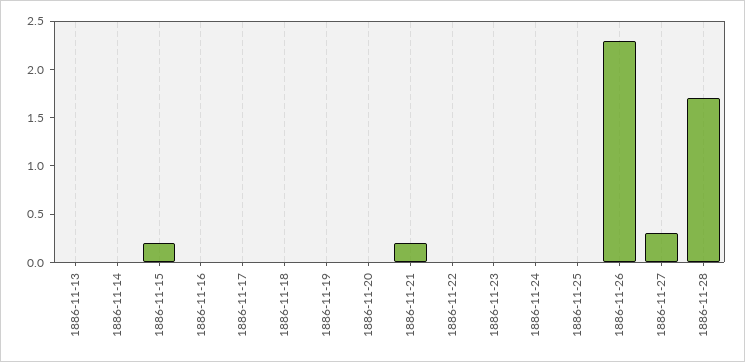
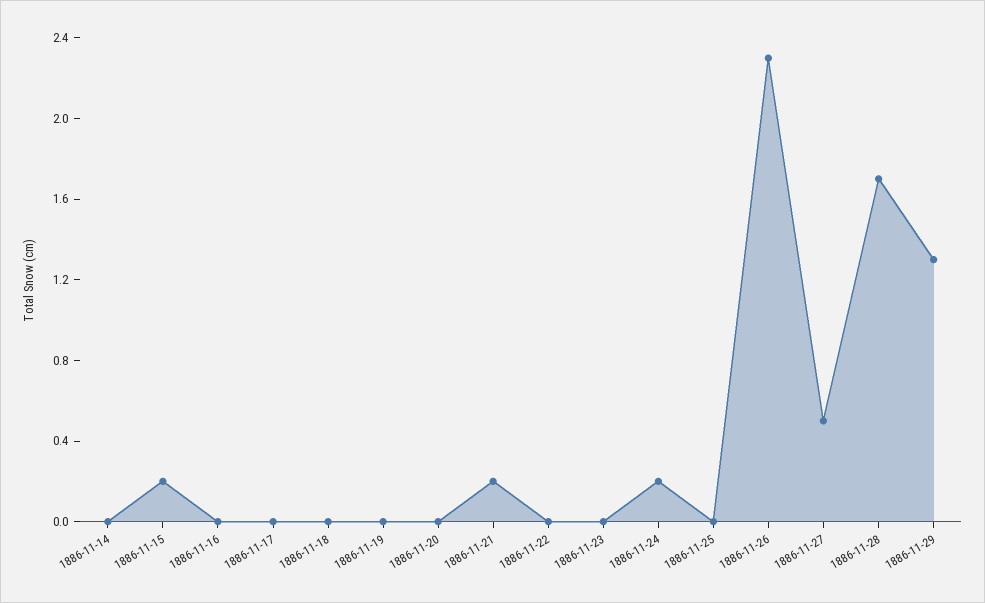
1886-11-13: 0 -> none
1886-11-24: 0 -> 0.2
1886-11-27: 0.3 -> 0.5
1886-11-29: none -> 1.3

